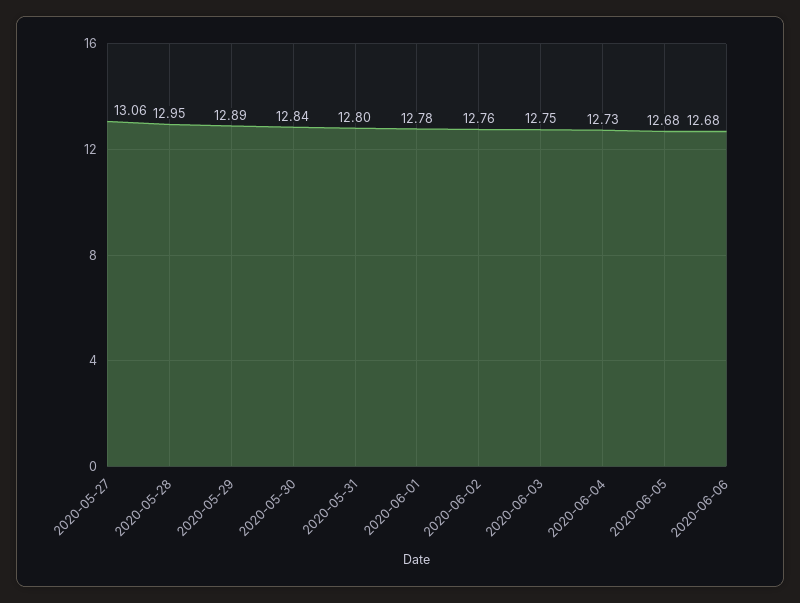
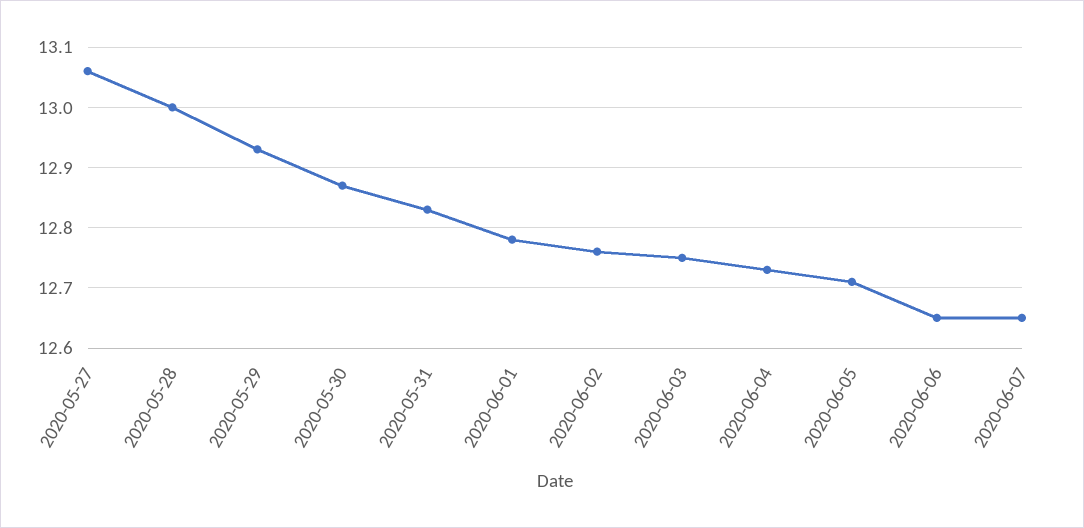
2020-05-28: 12.95 -> 13
2020-05-29: 12.89 -> 12.93
2020-05-30: 12.84 -> 12.87
2020-05-31: 12.8 -> 12.83
2020-06-05: 12.68 -> 12.71
2020-06-06: 12.68 -> 12.65
2020-06-07: none -> 12.65

